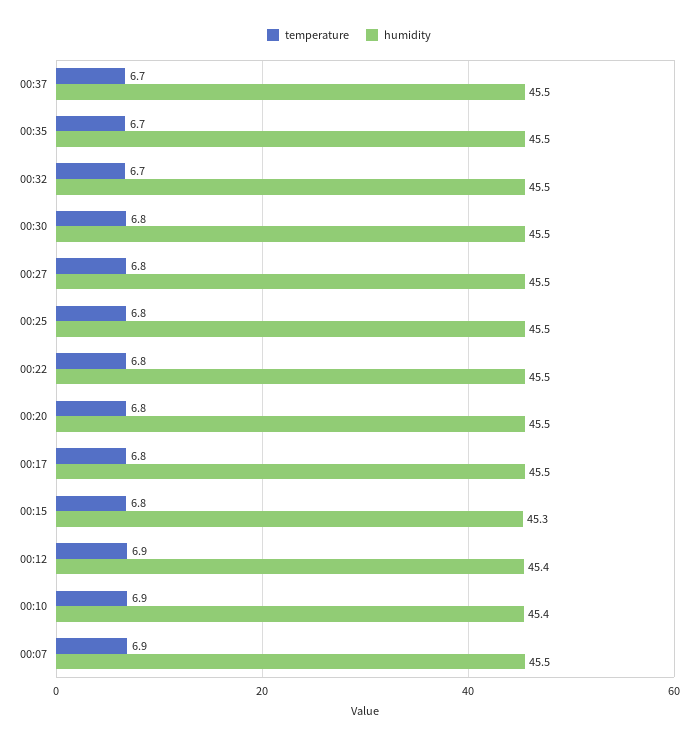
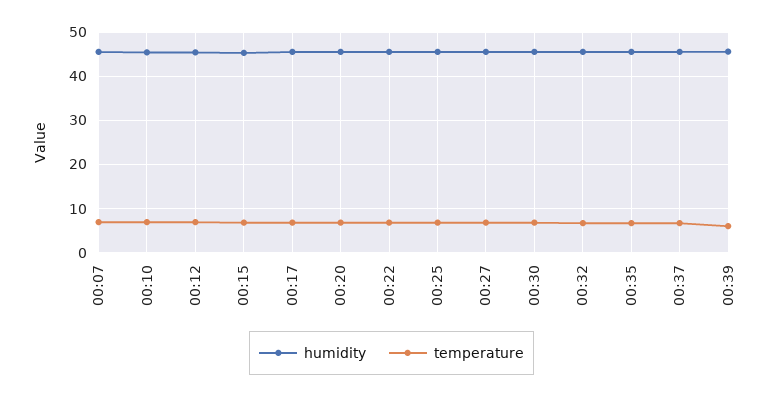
humidity, 00:39: none -> 46
temperature, 00:39: none -> 6

